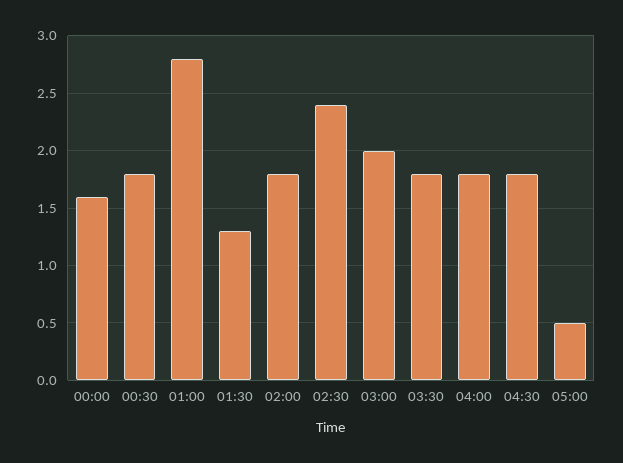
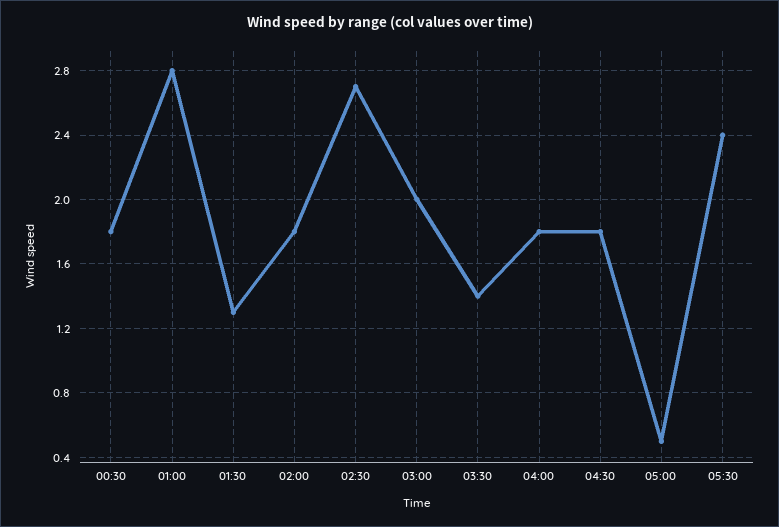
00:00: 1.6 -> none
02:30: 2.4 -> 2.7
03:30: 1.8 -> 1.4
05:30: none -> 2.4

